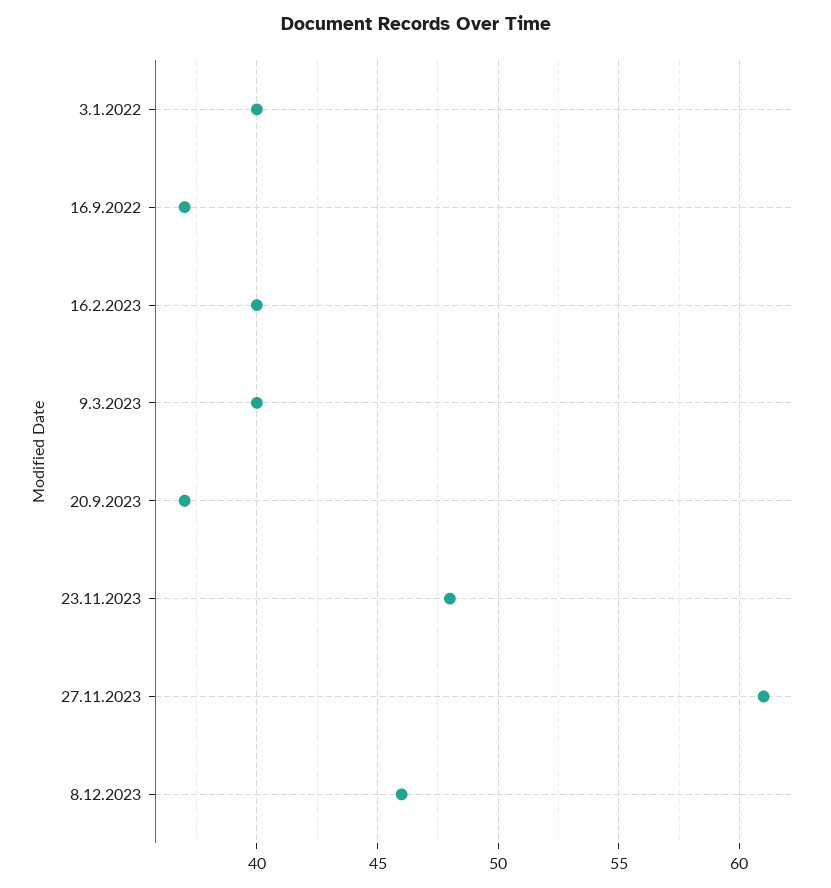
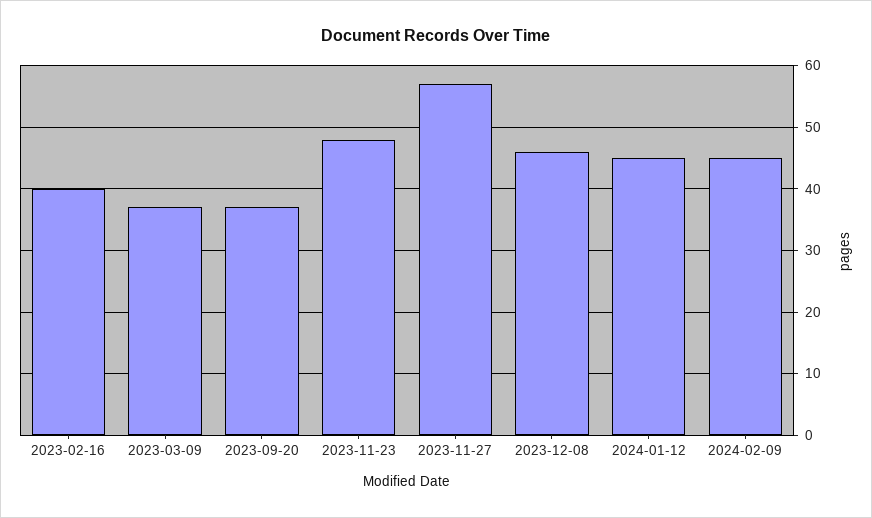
3.1.2022: 40 -> none
16.9.2022: 37 -> none
9.3.2023: 40 -> 37
27.11.2023: 61 -> 57
2024-01-12: none -> 45
2024-02-09: none -> 45

